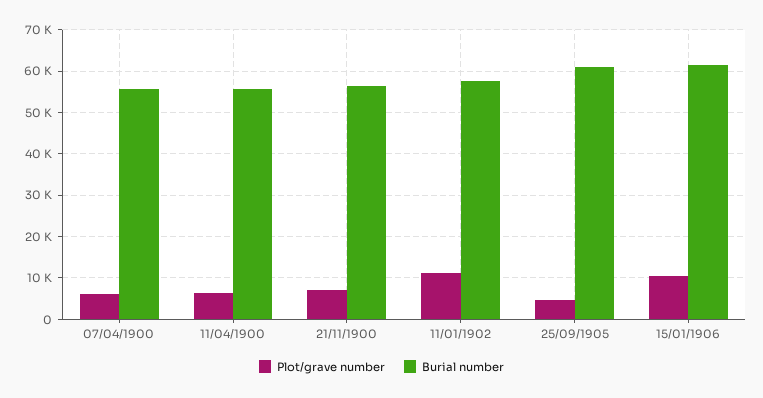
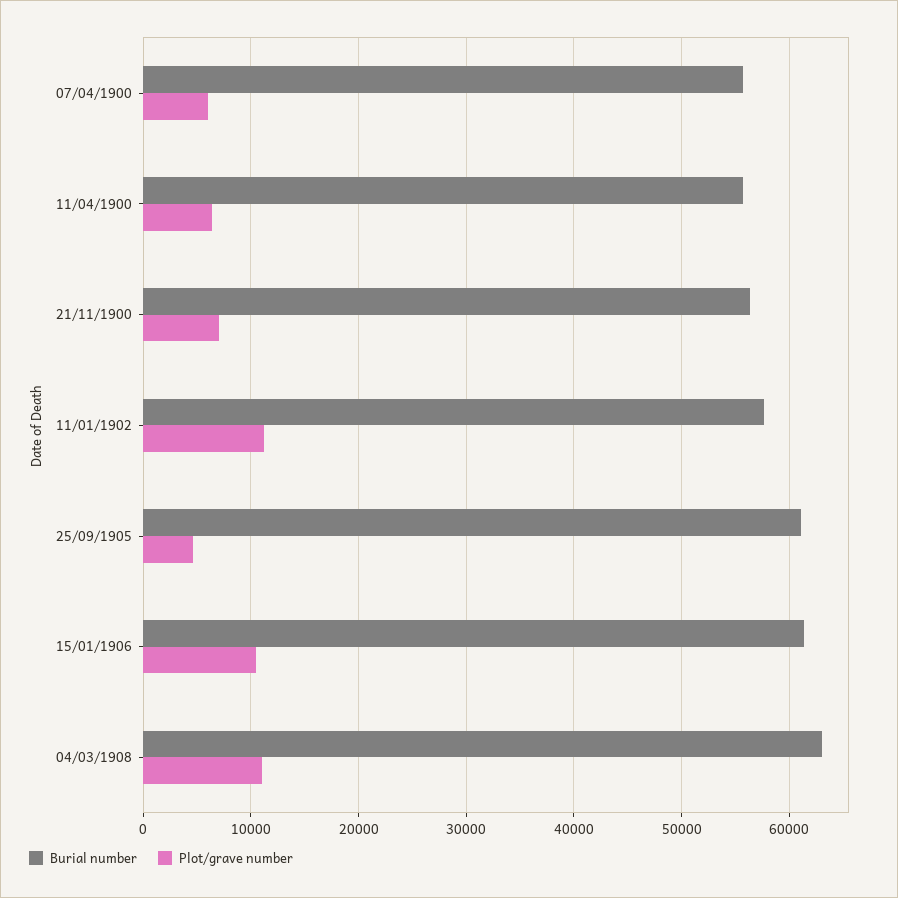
Burial number, 04/03/1908: none -> 63000
Plot/grave number, 04/03/1908: none -> 11000

